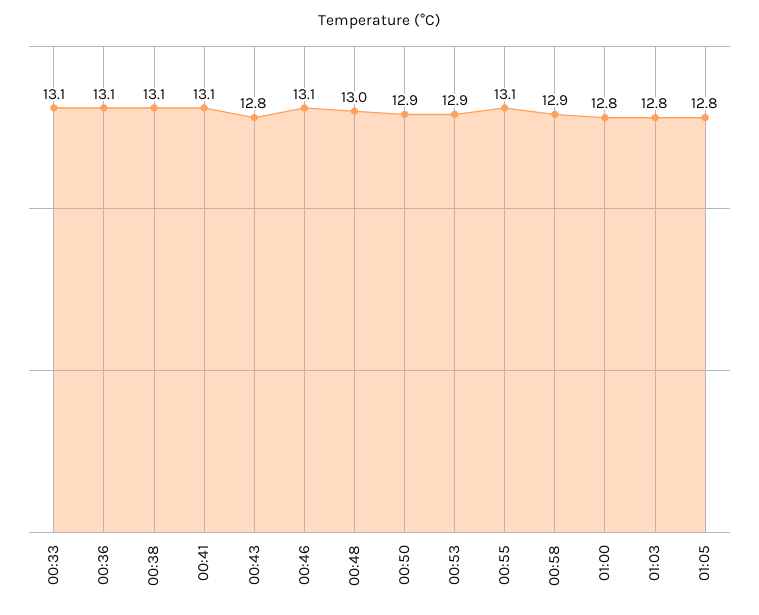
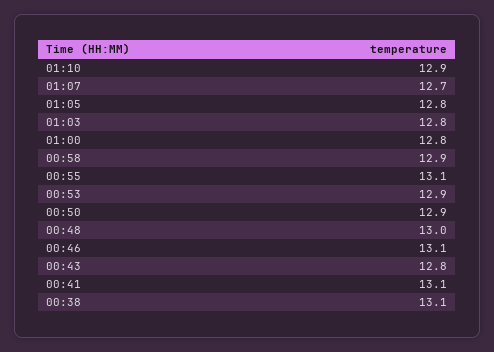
00:33: 13.1 -> none
00:36: 13.1 -> none
01:10: none -> 12.9
01:07: none -> 12.7

